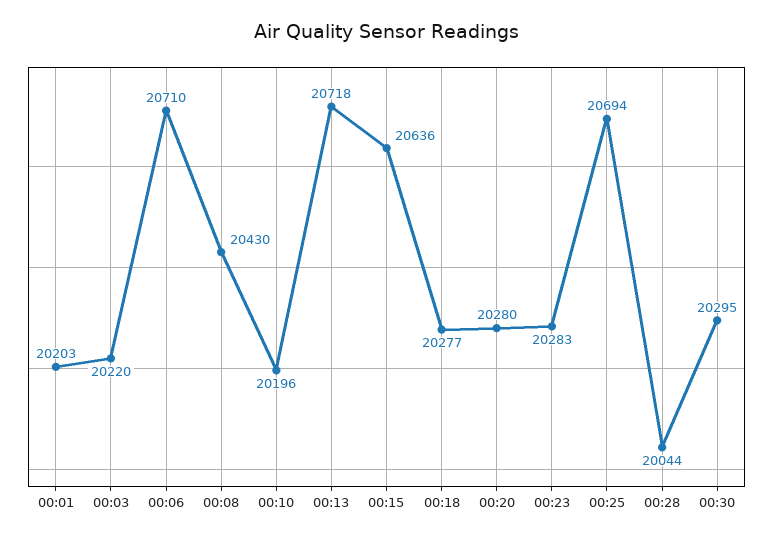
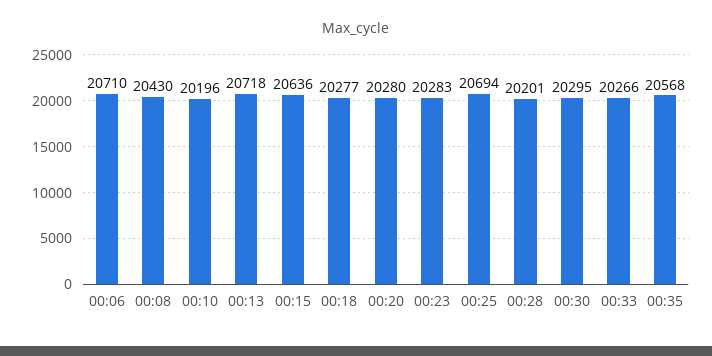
00:01: 20203 -> none
00:03: 20220 -> none
00:28: 20044 -> 20201
00:33: none -> 20266
00:35: none -> 20568

